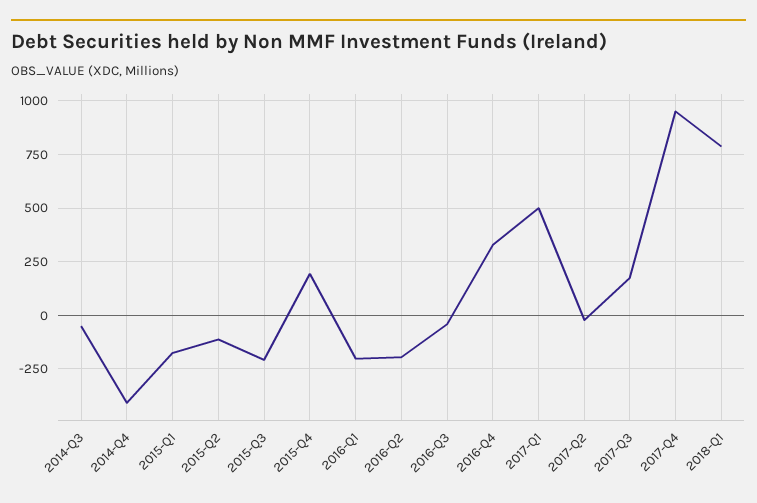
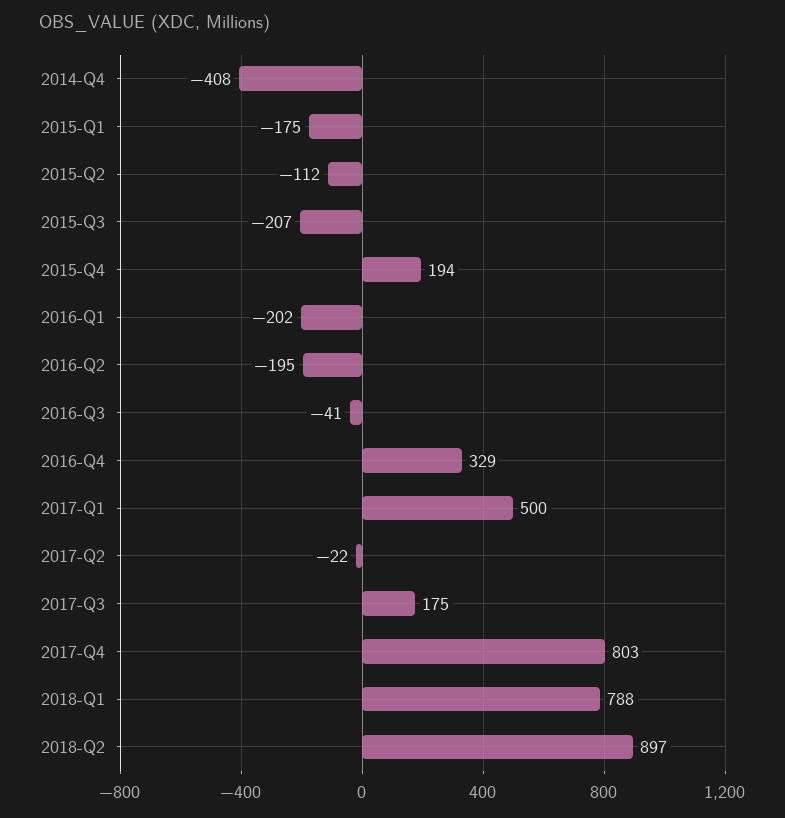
2014-Q3: -50 -> none
2017-Q4: 950 -> 803
2018-Q2: none -> 897

